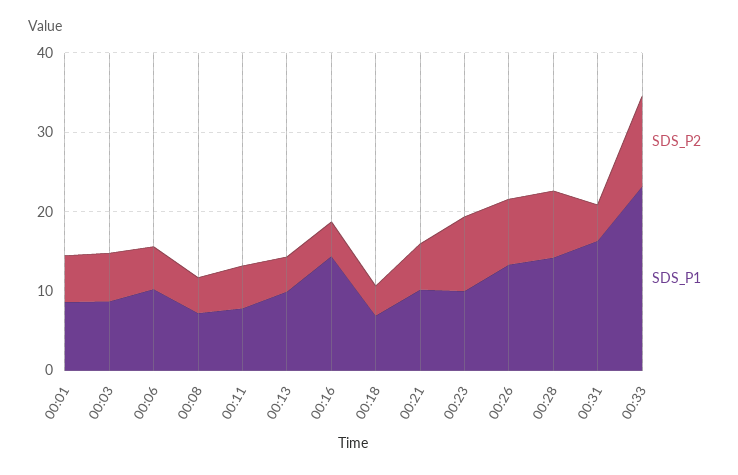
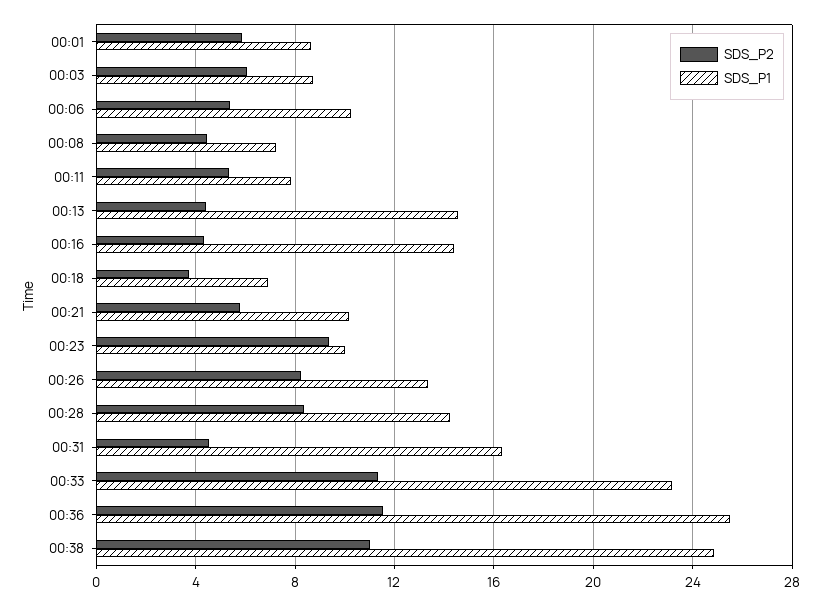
SDS_P1, 00:13: 10 -> 14.5
SDS_P2, 00:36: none -> 11.5
SDS_P1, 00:36: none -> 25.5
SDS_P2, 00:38: none -> 11
SDS_P1, 00:38: none -> 25

